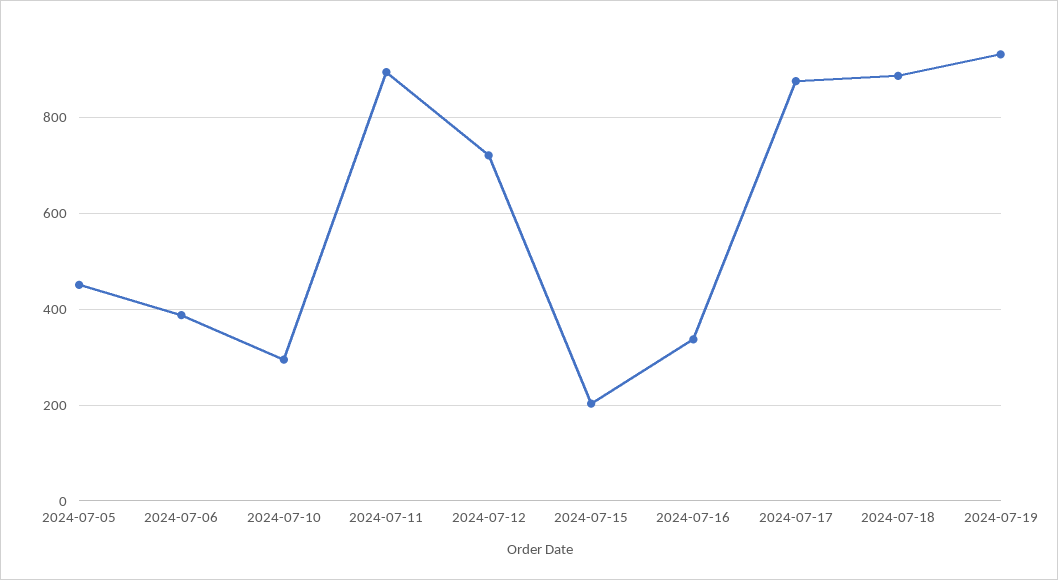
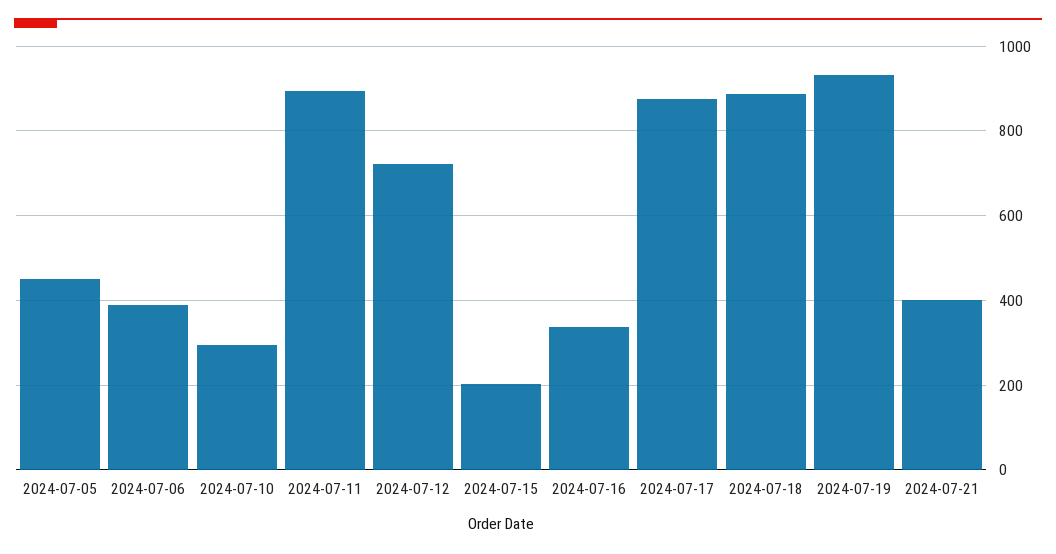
2024-07-21: none -> 400

